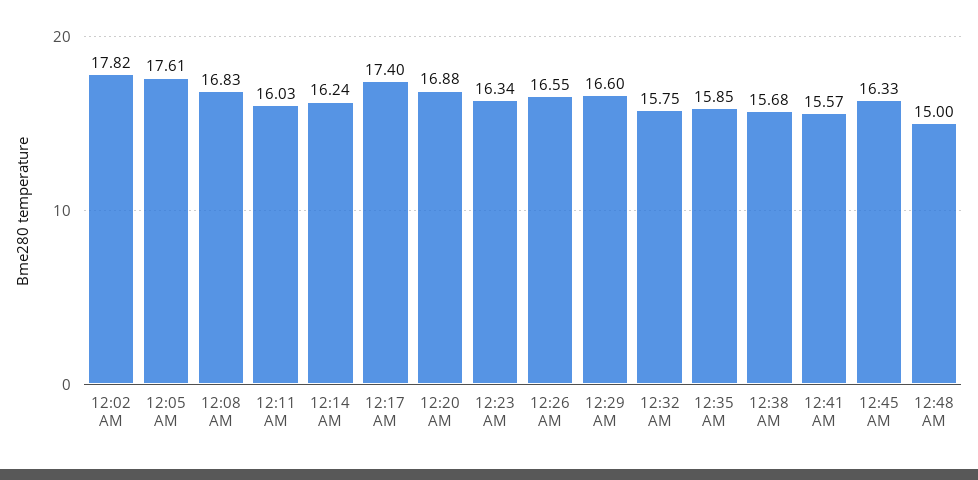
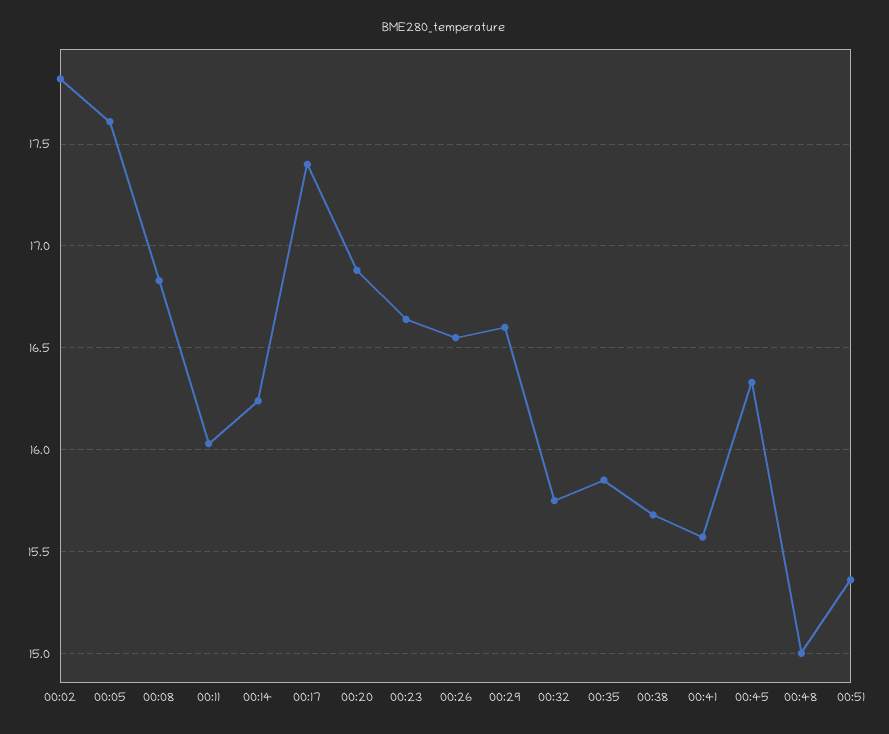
12:23 AM: 16.34 -> 16.65
00:51: none -> 15.35

